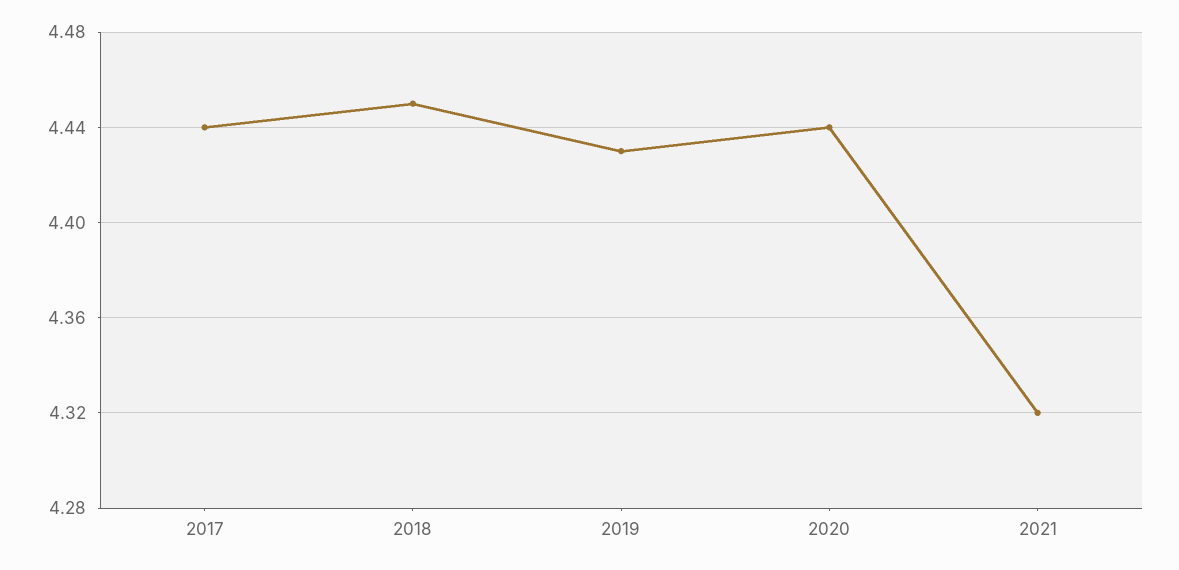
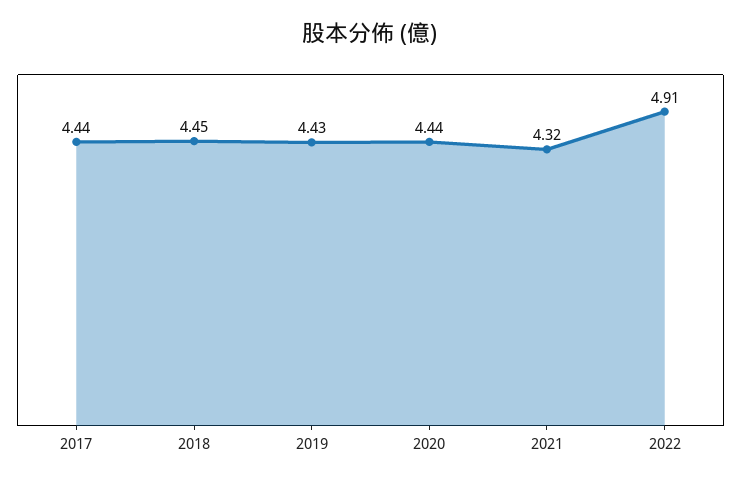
2022: none -> 4.91

